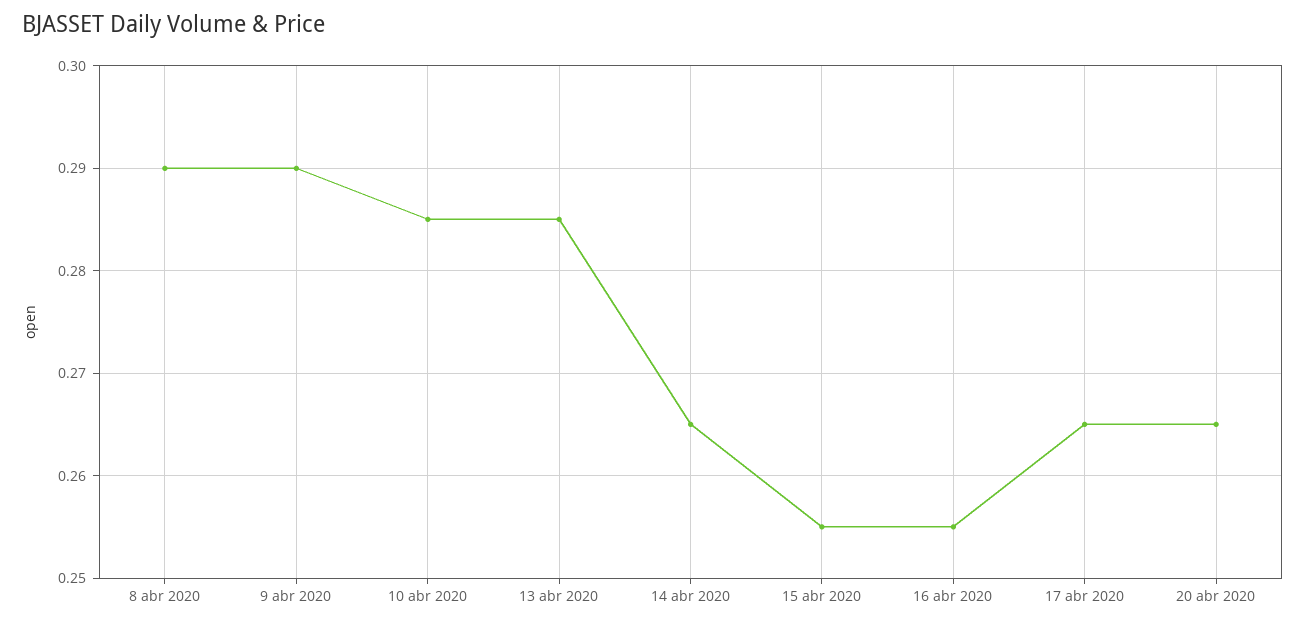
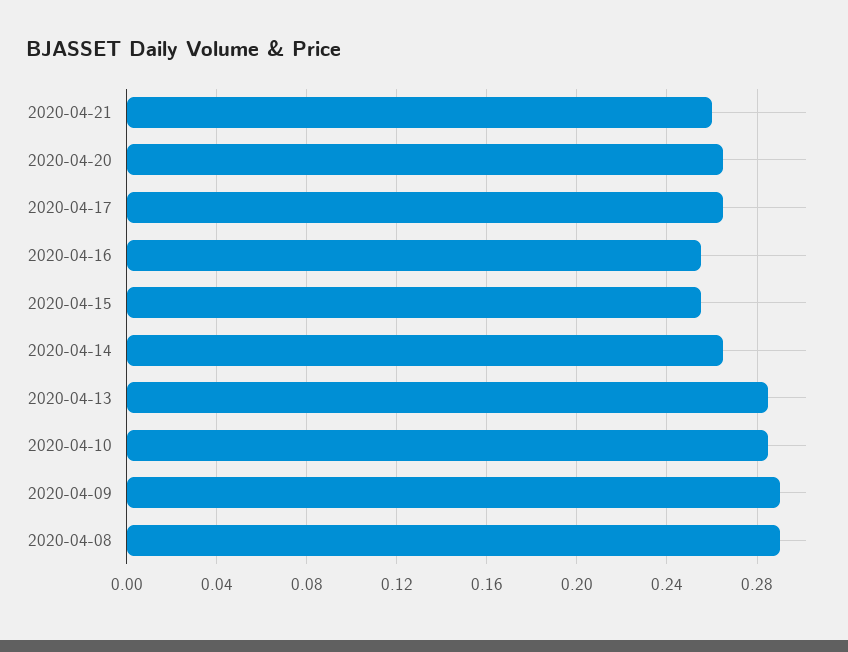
2020-04-21: none -> 0.26

